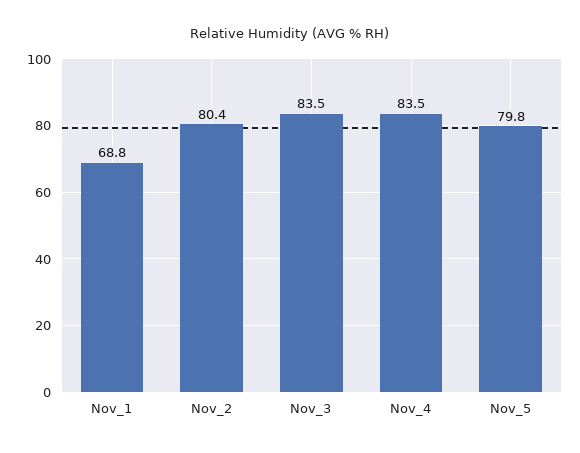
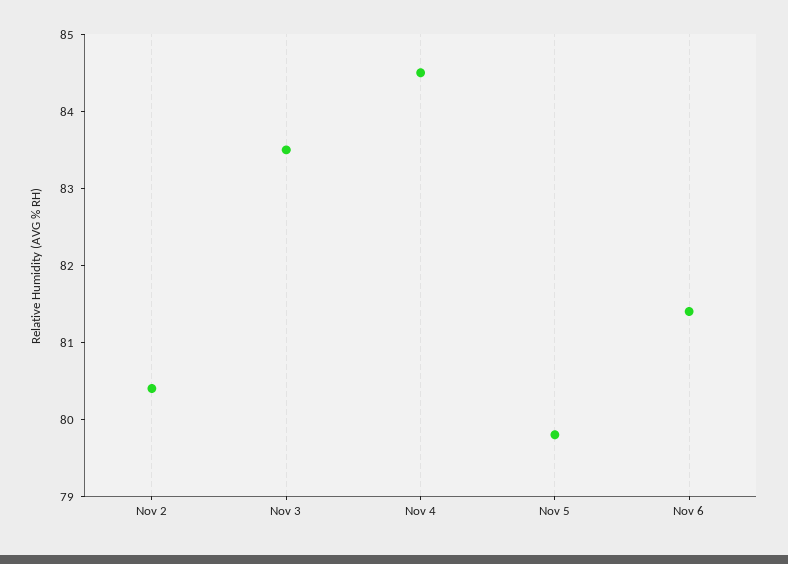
Nov_1: 68.8 -> none
Nov_4: 83.5 -> 84.5
Nov 6: none -> 81.5

